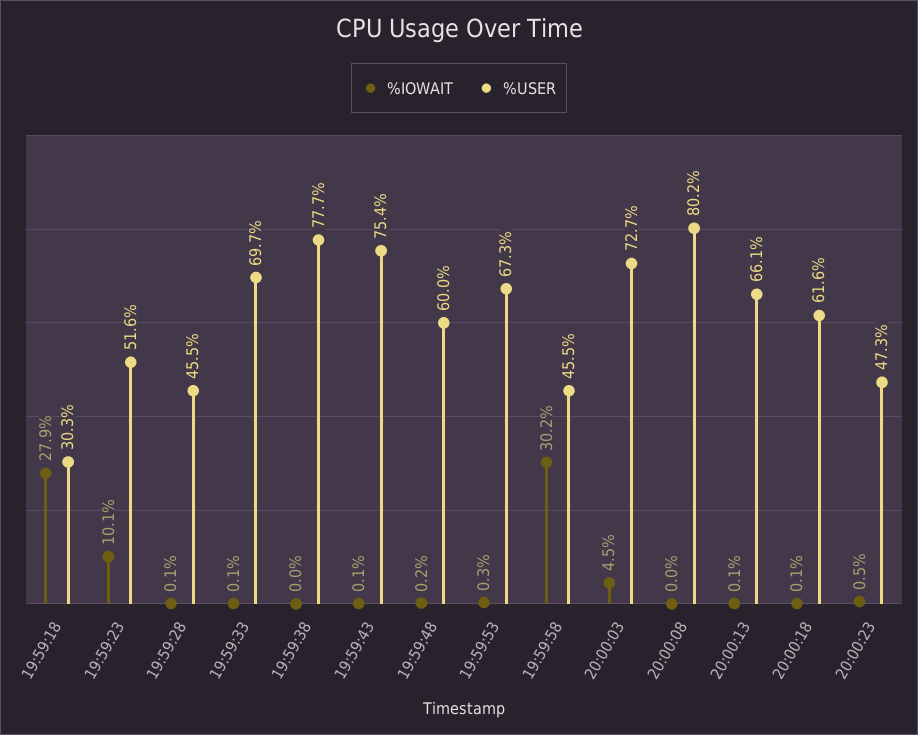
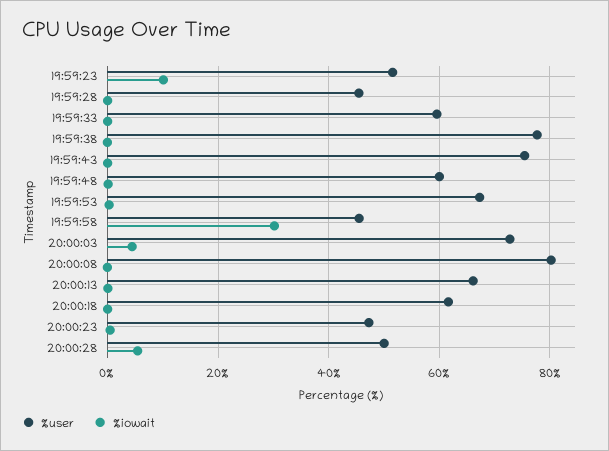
%IOWAIT, 19:59:18: 27.9 -> none
%USER, 19:59:18: 30.3 -> none
%USER, 19:59:33: 69.7 -> 60
%USER, 20:00:28: none -> 50
%IOWAIT, 20:00:28: none -> 6

